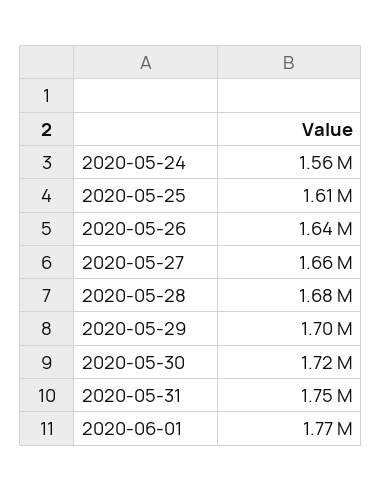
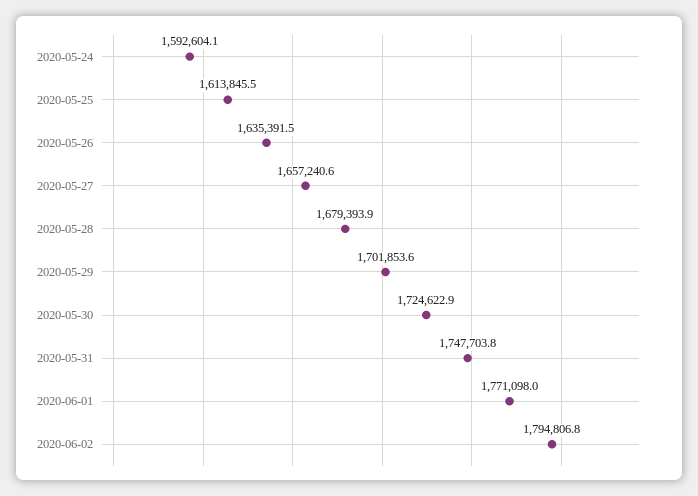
2020-05-24: 1560000 -> 1592604.1
2020-06-02: none -> 1794806.8

